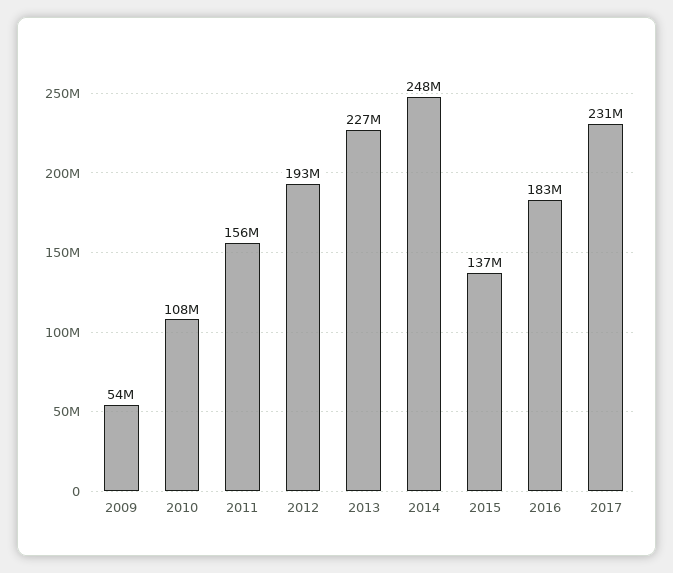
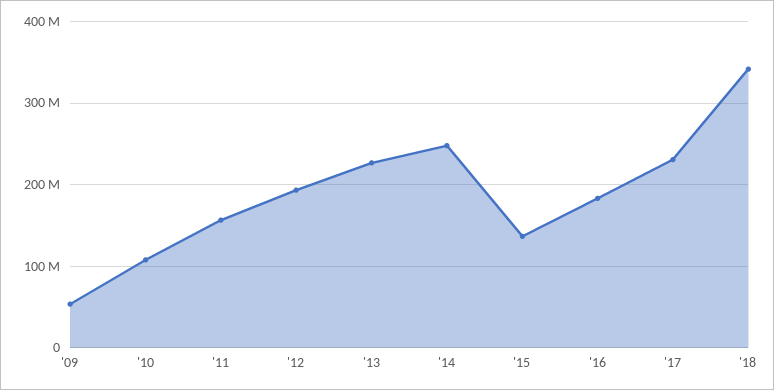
'18: none -> 340000000

